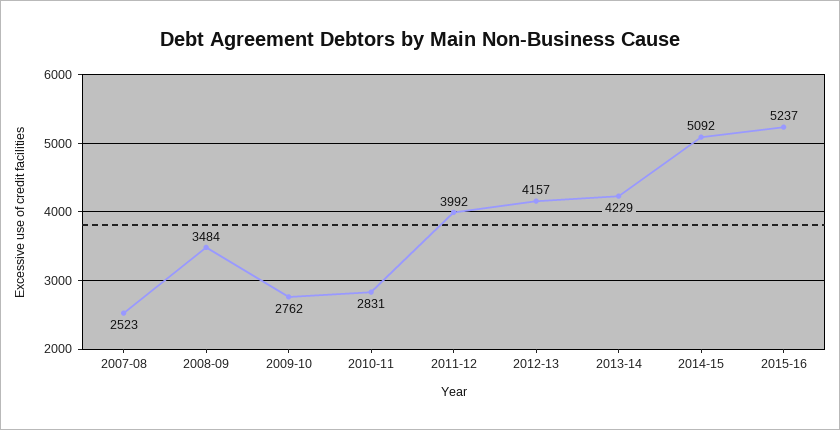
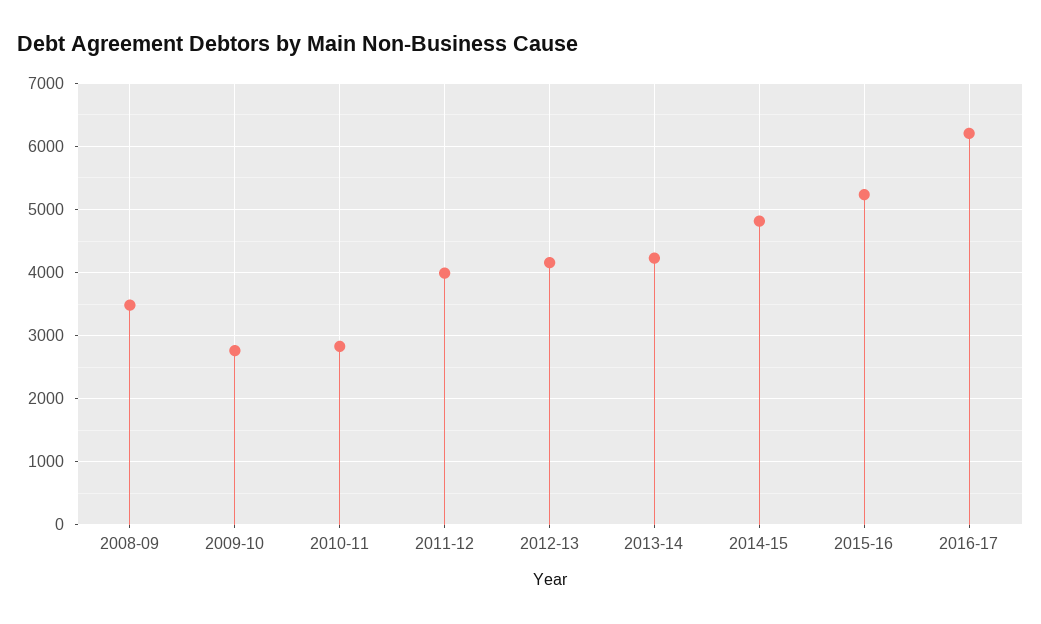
2007-08: 2523 -> none
2014-15: 5092 -> 4800
2016-17: none -> 6200

